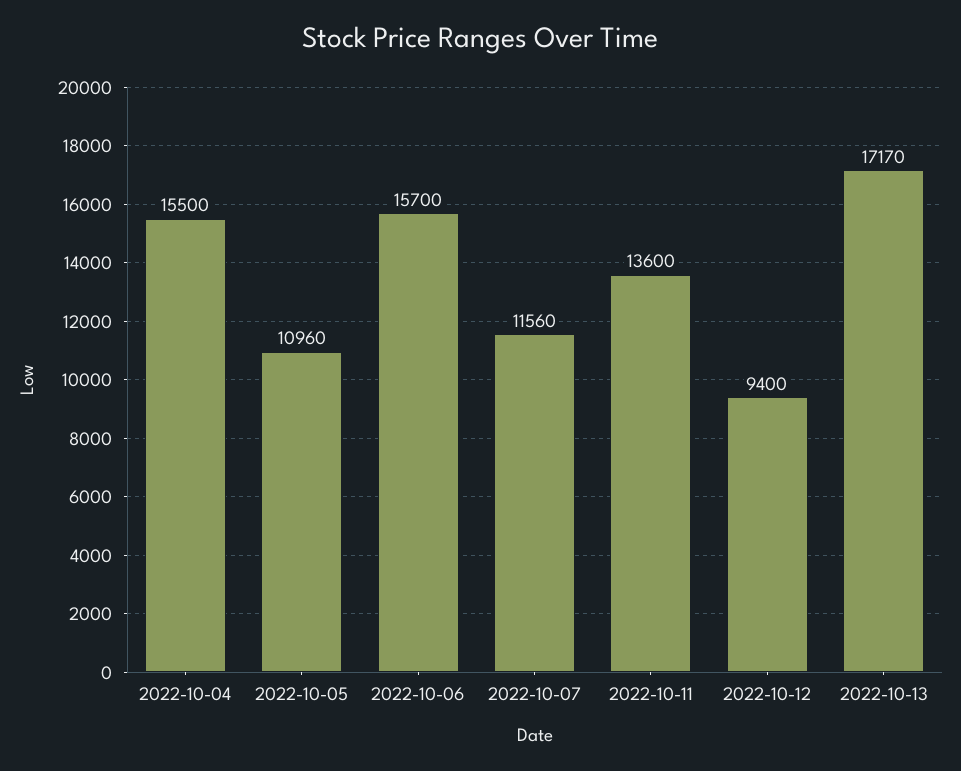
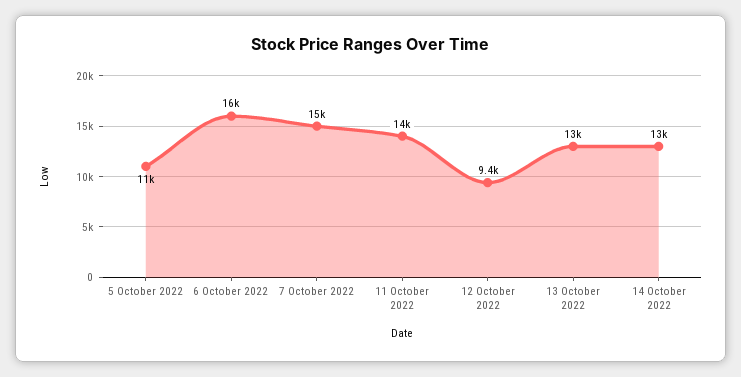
2022-10-04: 15500 -> none
2022-10-07: 11560 -> 15000
2022-10-13: 17170 -> 13000
14 October 2022: none -> 13000

